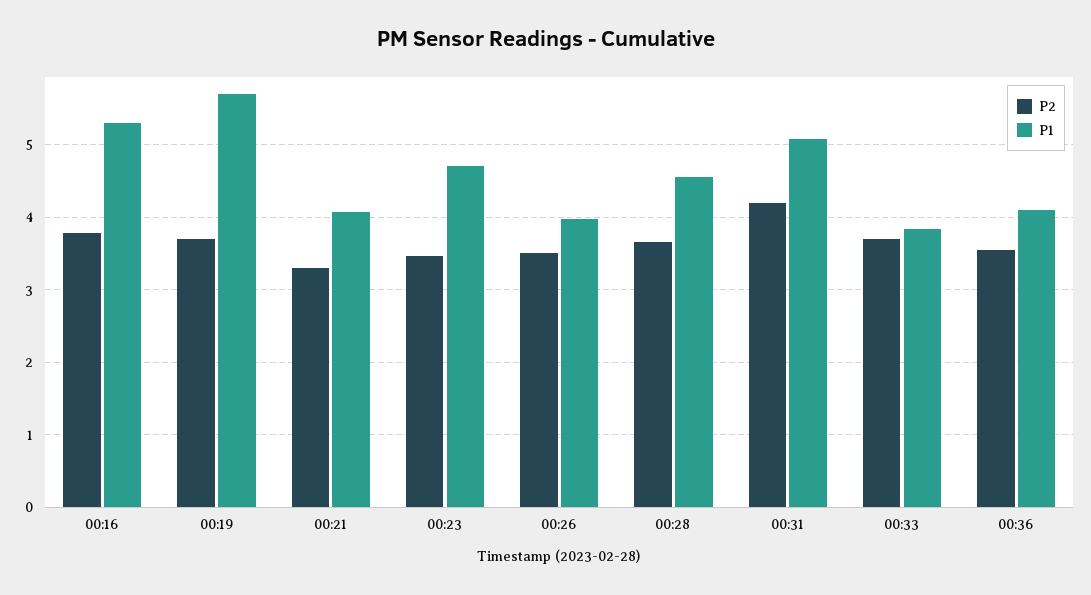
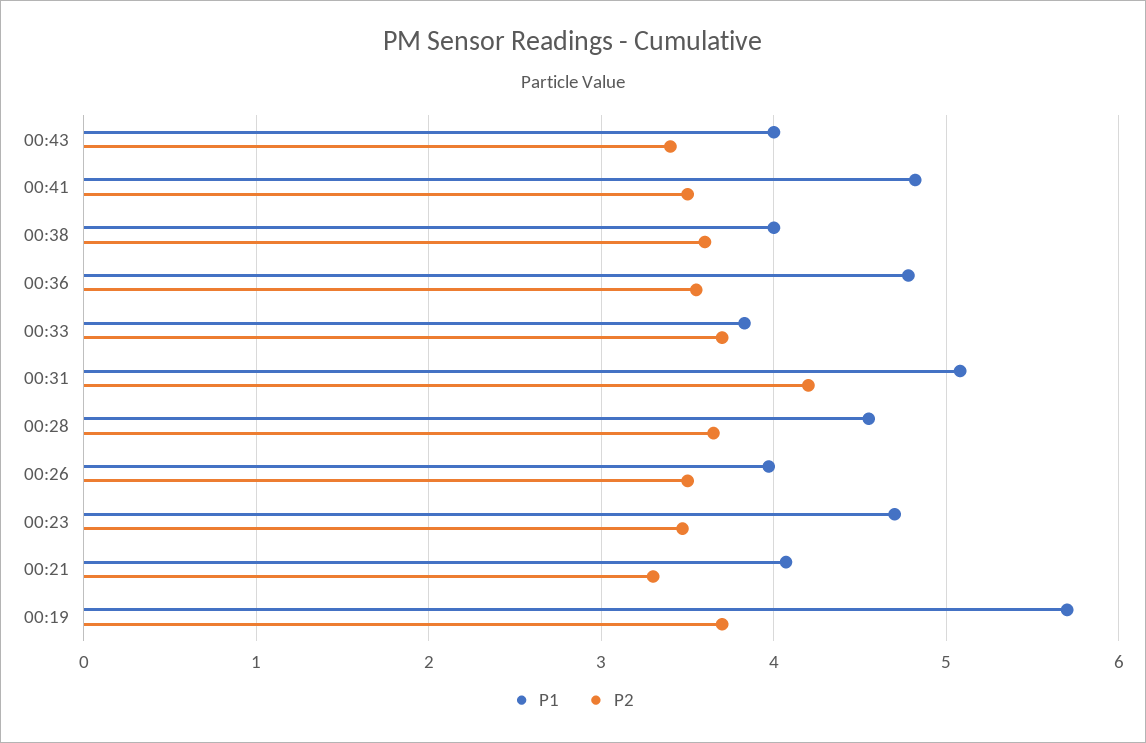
P2, 00:16: 3.8 -> none
P1, 00:16: 5.3 -> none
P1, 00:36: 4.1 -> 4.8
P1, 00:43: none -> 4
P2, 00:43: none -> 3.4
P1, 00:41: none -> 4.8
P2, 00:41: none -> 3.5
P1, 00:38: none -> 4
P2, 00:38: none -> 3.6

